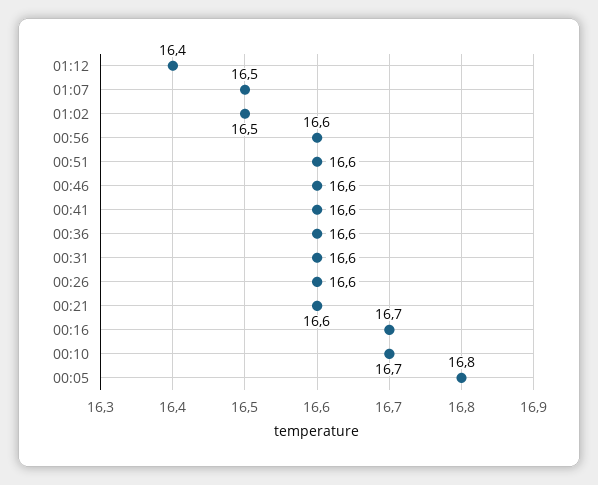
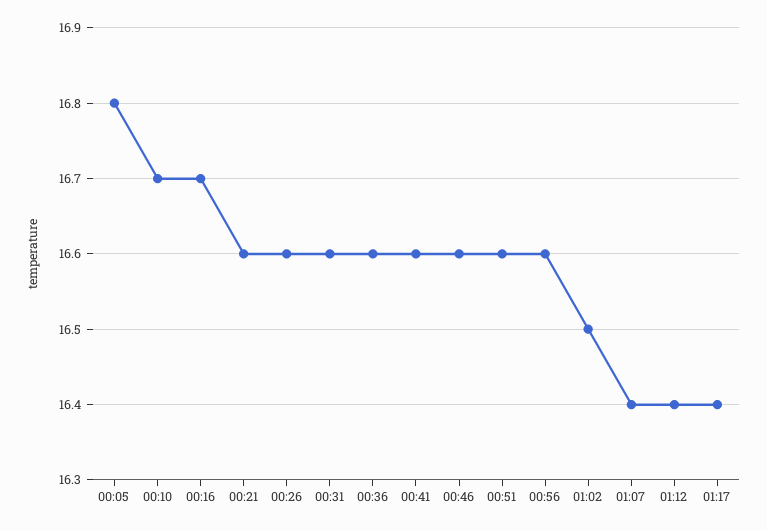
01:07: 16.5 -> 16.4
01:17: none -> 16.4

